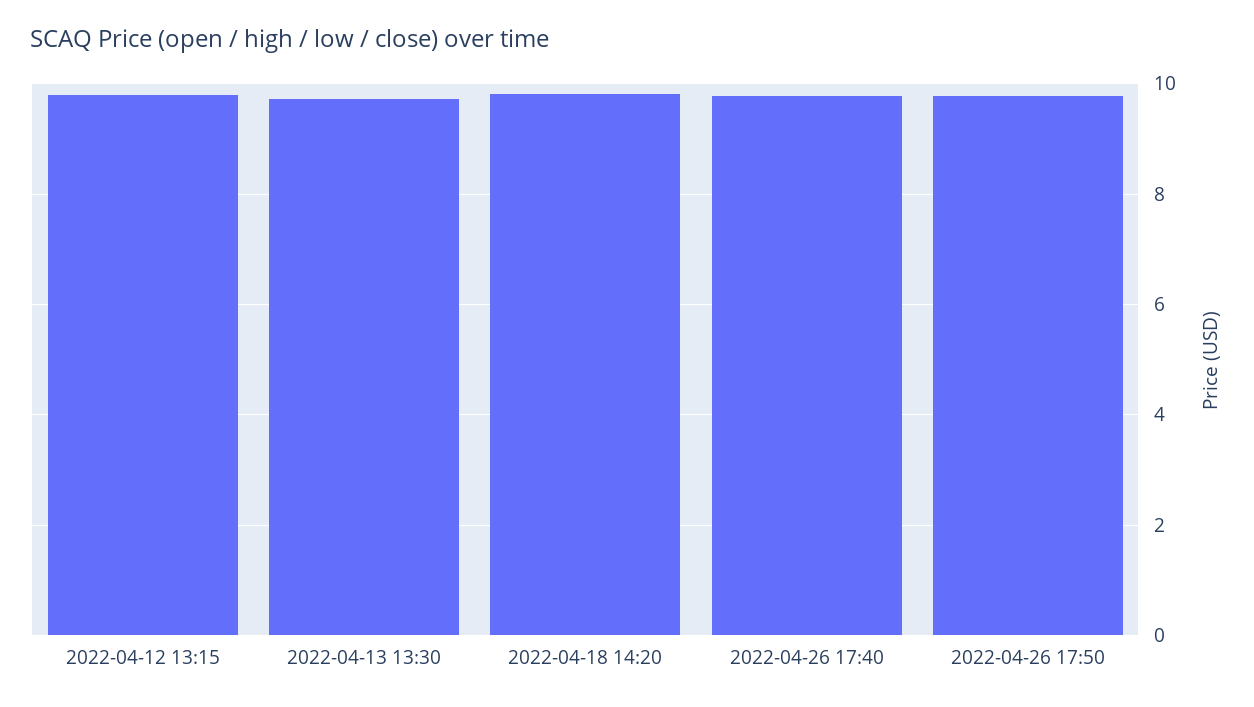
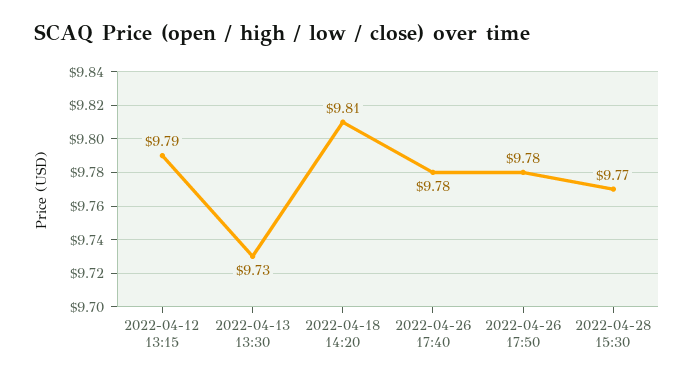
2022-04-28 15:30: none -> 9.77

